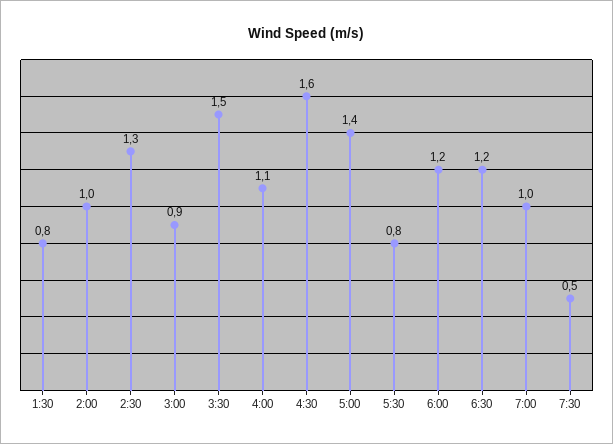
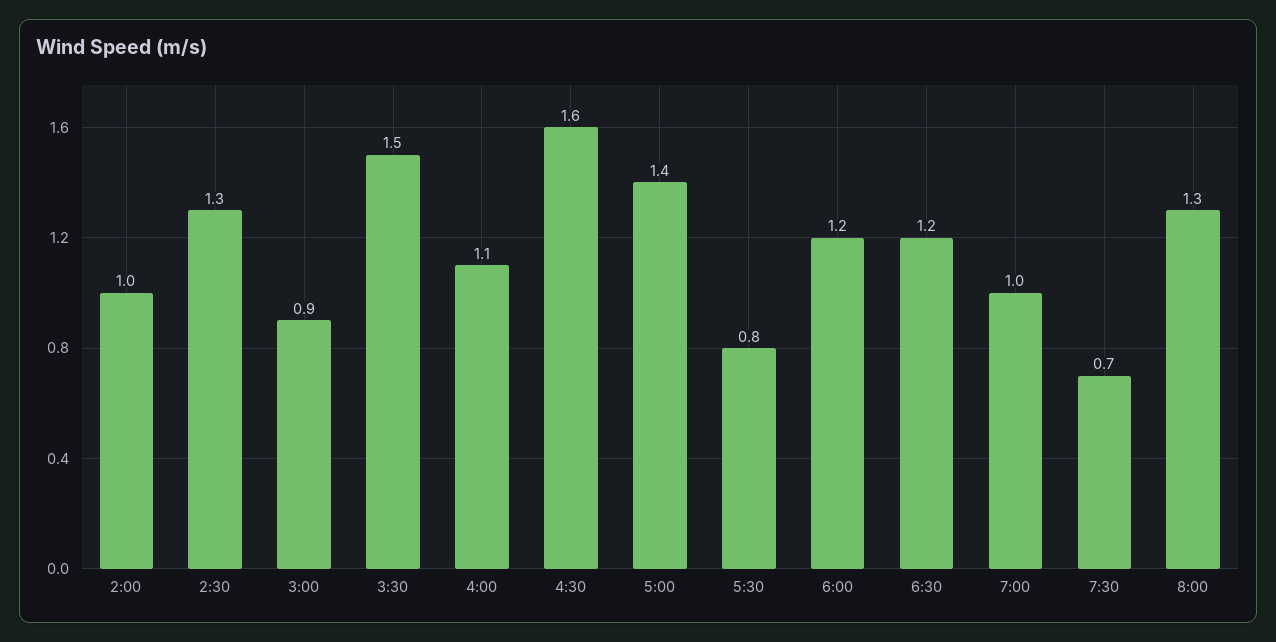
1:30: 0.8 -> none
7:30: 0.5 -> 0.7
8:00: none -> 1.3

